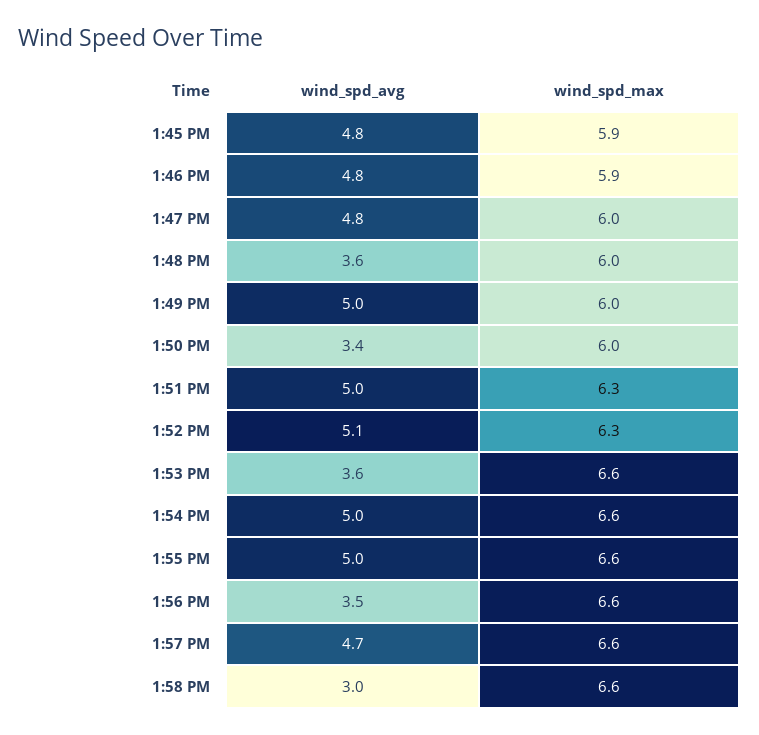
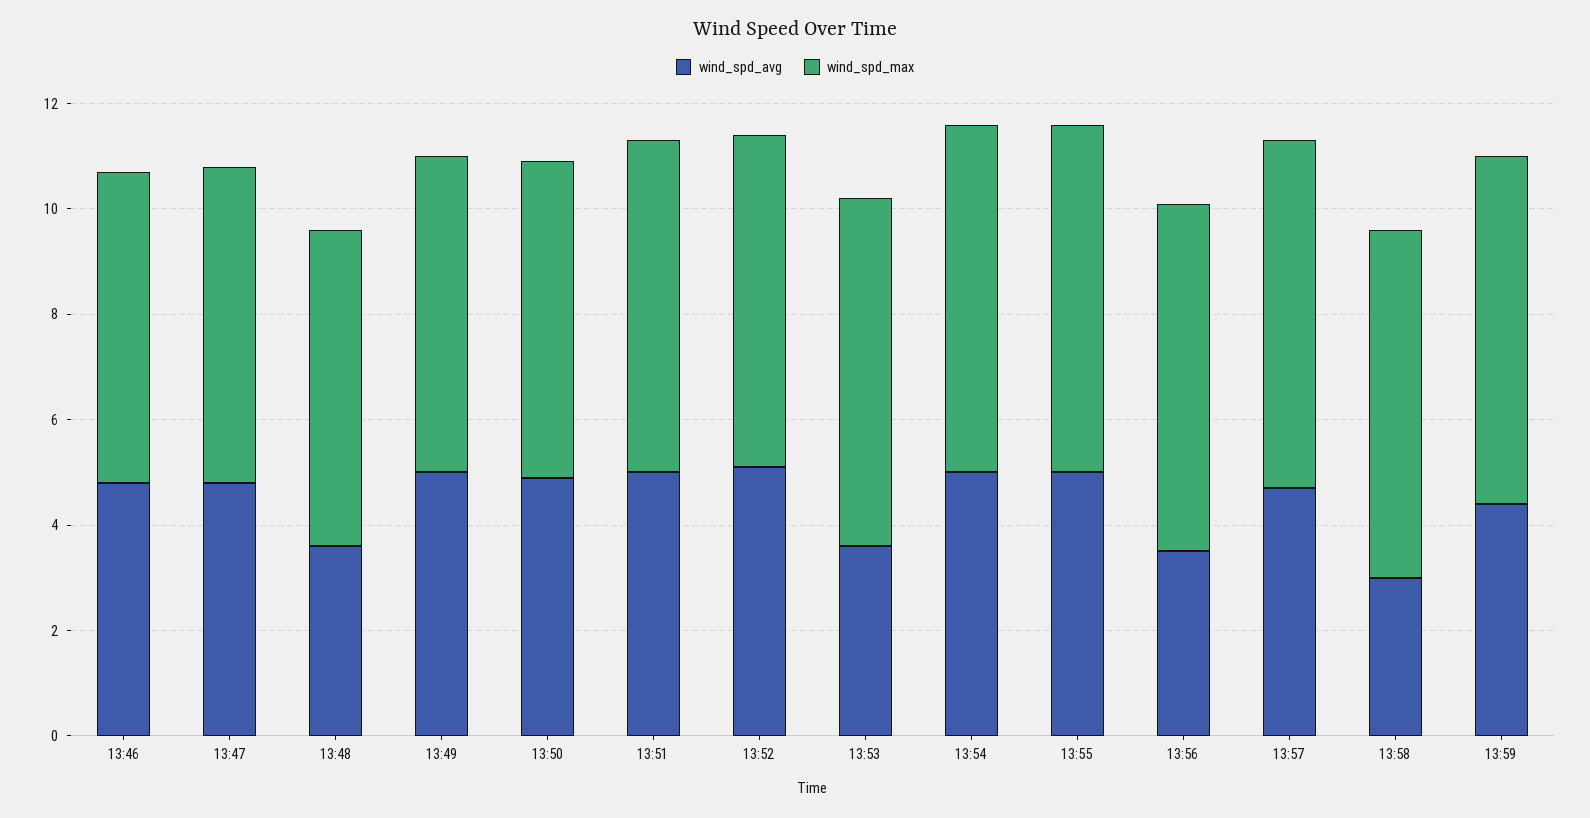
wind_spd_avg, 1:45 PM: 4.8 -> none
wind_spd_max, 1:45 PM: 5.9 -> none
wind_spd_avg, 1:50 PM: 3.4 -> 5
wind_spd_avg, 13:59: none -> 4.5
wind_spd_max, 13:59: none -> 6.5

